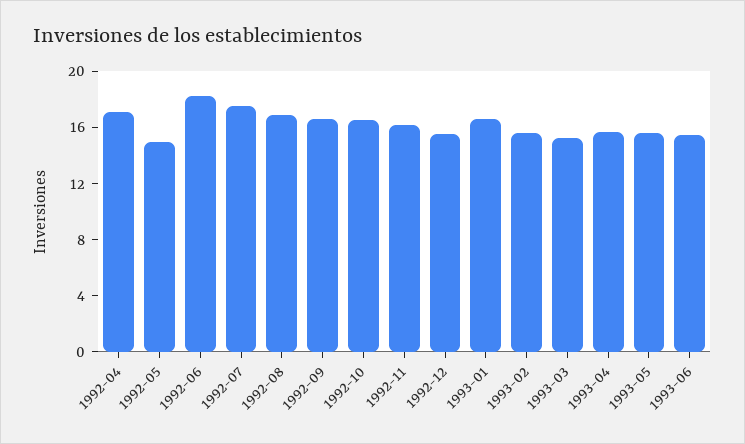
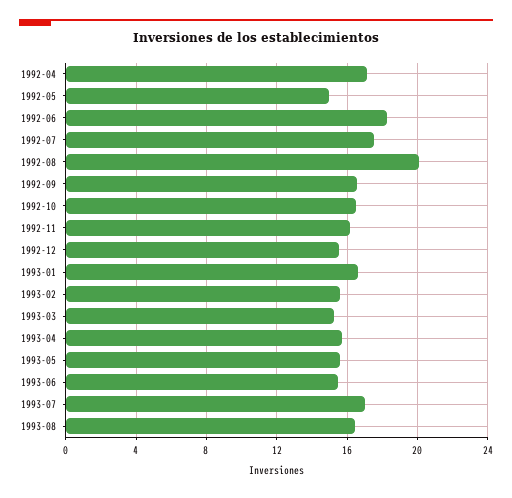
1992-08: 17 -> 20
1993-07: none -> 17
1993-08: none -> 16.5

